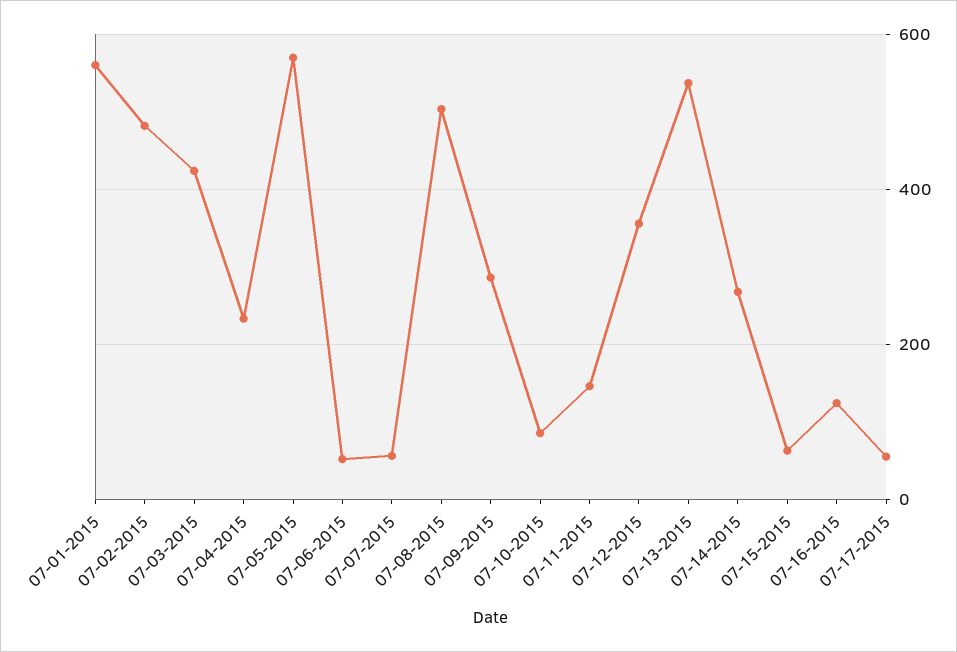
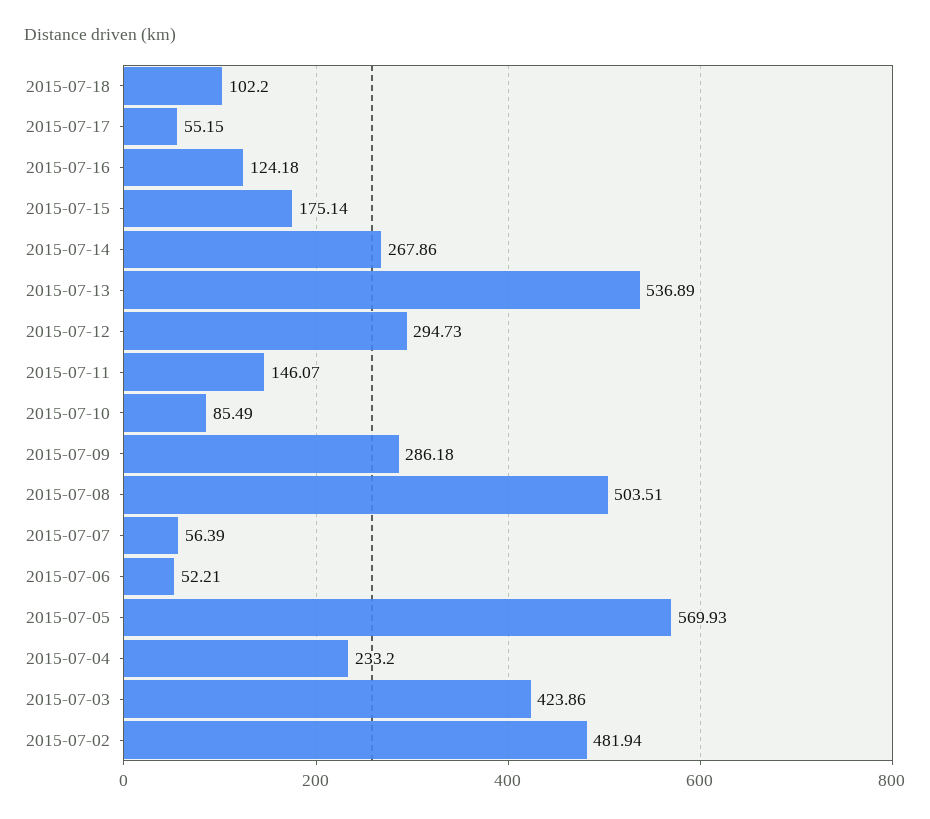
07-01-2015: 560 -> none
07-12-2015: 360 -> 294.73
07-15-2015: 60 -> 175.14
2015-07-18: none -> 102.2

